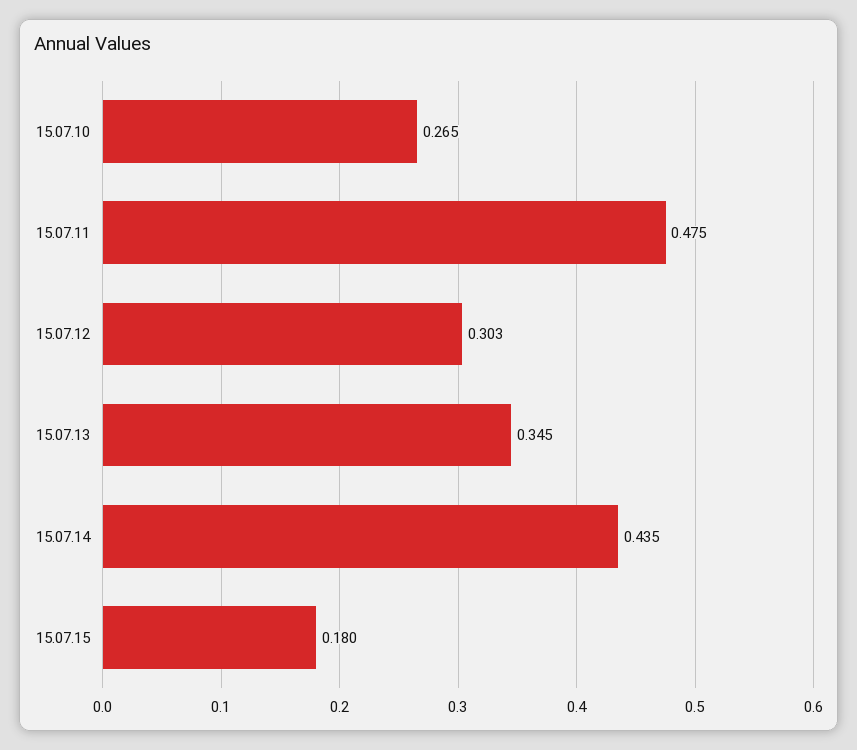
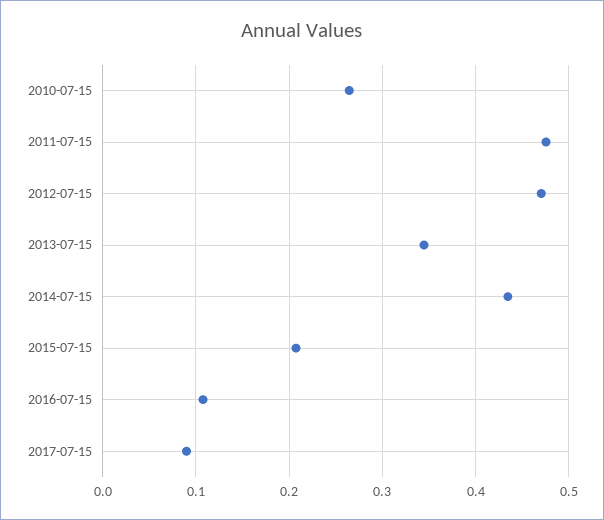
15.07.12: 0.303 -> 0.47
15.07.15: 0.18 -> 0.21
2016-07-15: none -> 0.11
2017-07-15: none -> 0.09

